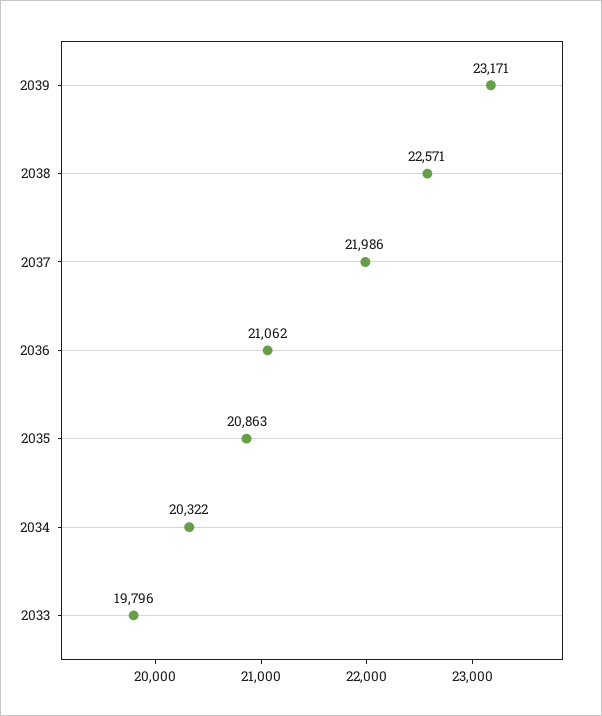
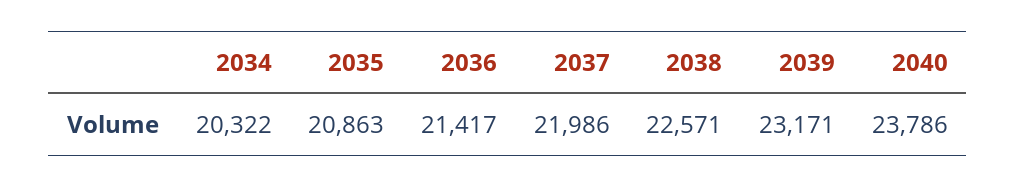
2036: 21062 -> 21417
2033: 19796 -> none
2040: none -> 23786

